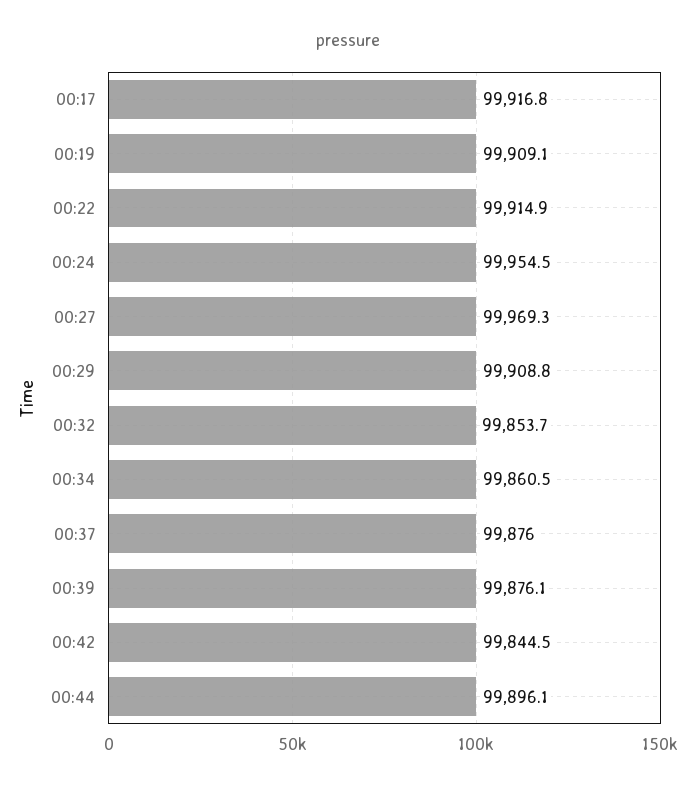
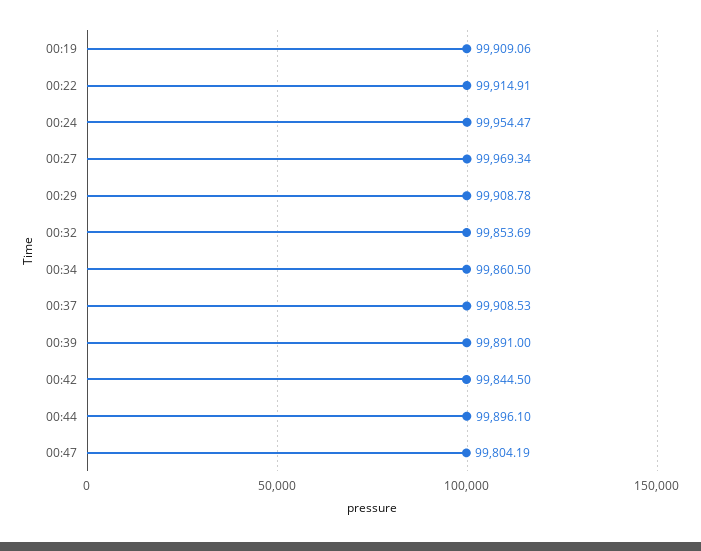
00:17: 99916.8 -> none
00:37: 99876 -> 99908.53
00:39: 99876.1 -> 99891
00:47: none -> 99804.19

